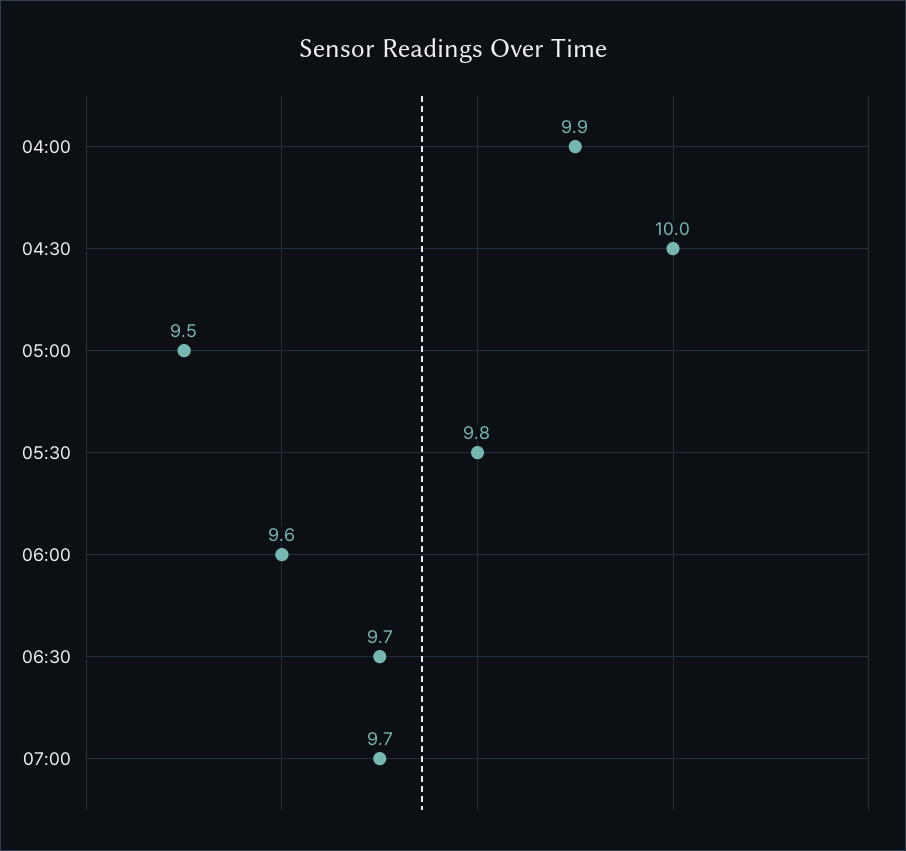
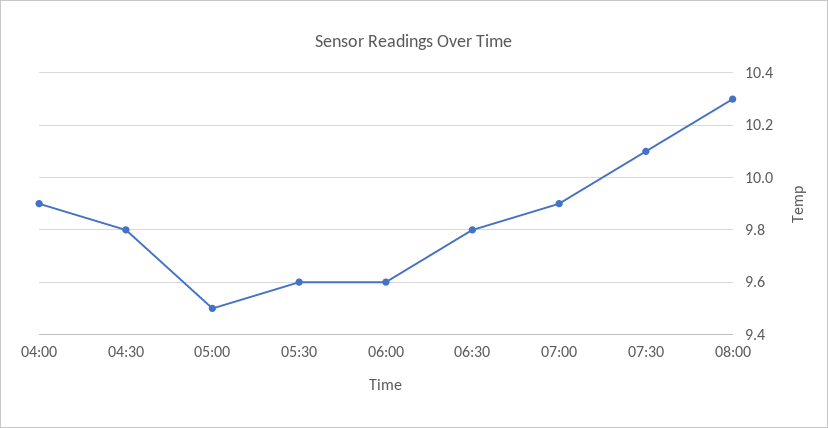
04:30: 10 -> 9.8
05:30: 9.8 -> 9.6
06:30: 9.7 -> 9.8
07:00: 9.7 -> 9.9
07:30: none -> 10.1
08:00: none -> 10.3

